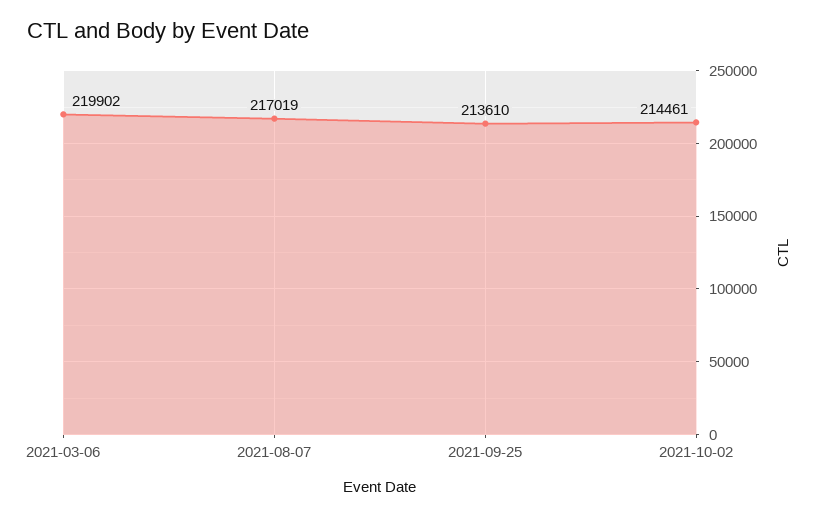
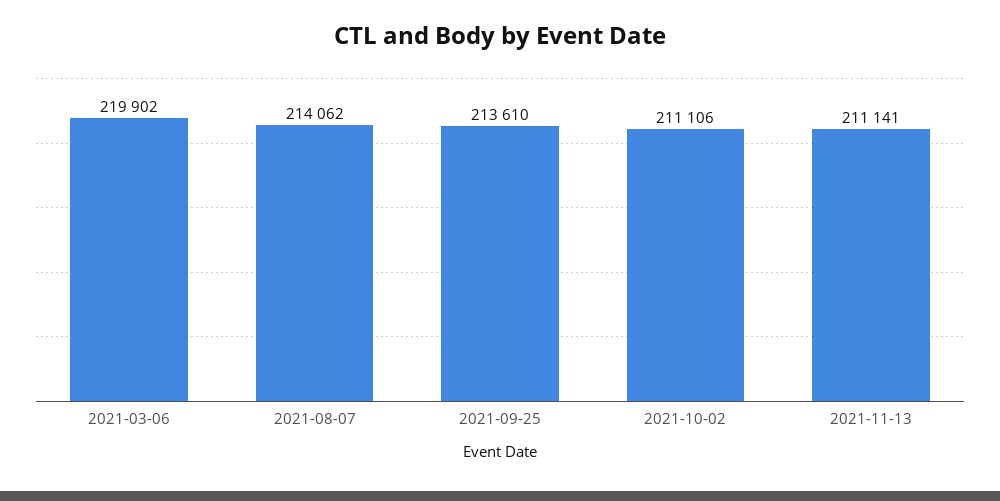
2021-08-07: 217019 -> 214062
2021-10-02: 214461 -> 211106
2021-11-13: none -> 211141

